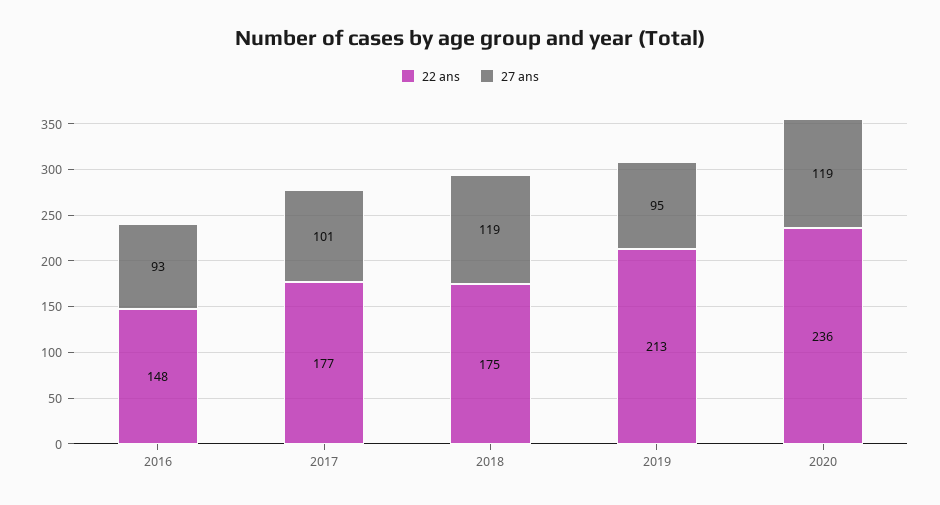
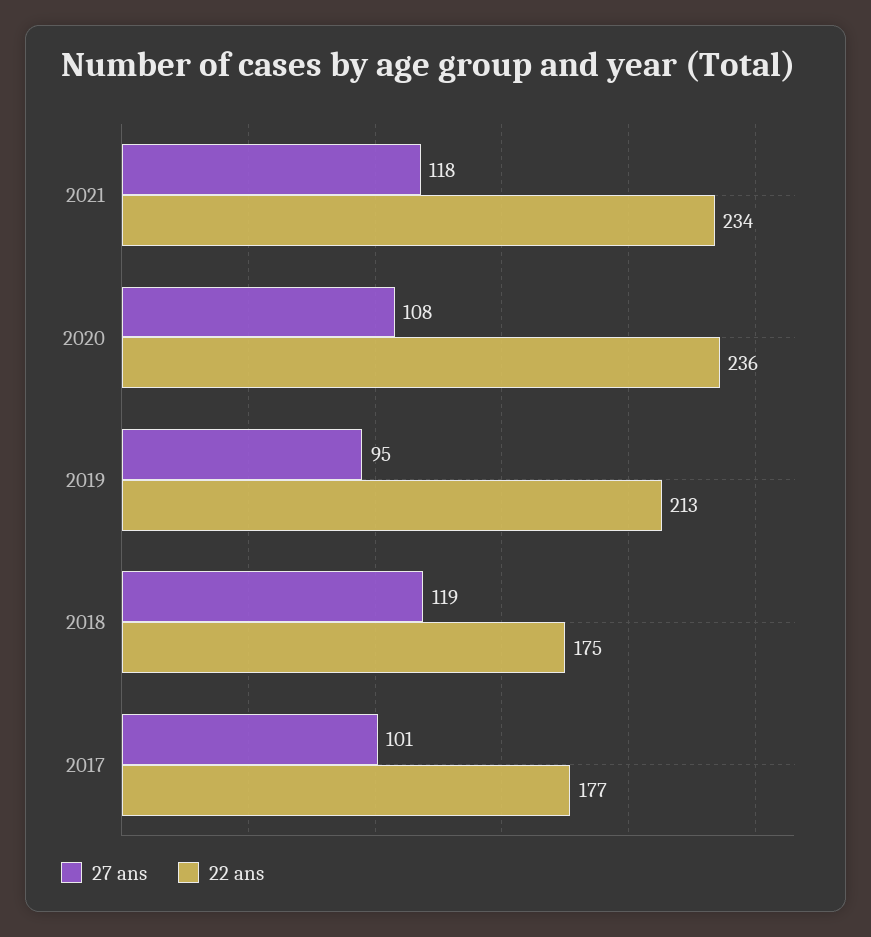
22 ans, 2016: 148 -> none
27 ans, 2016: 93 -> none
27 ans, 2020: 119 -> 108
27 ans, 2021: none -> 118
22 ans, 2021: none -> 234

